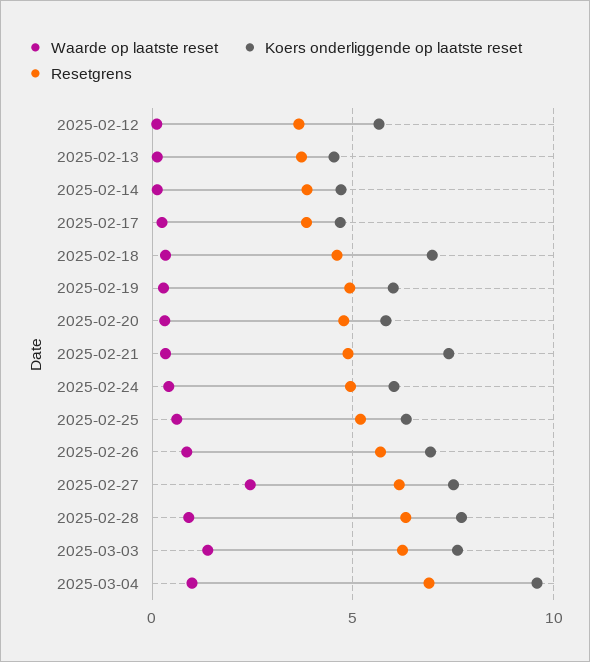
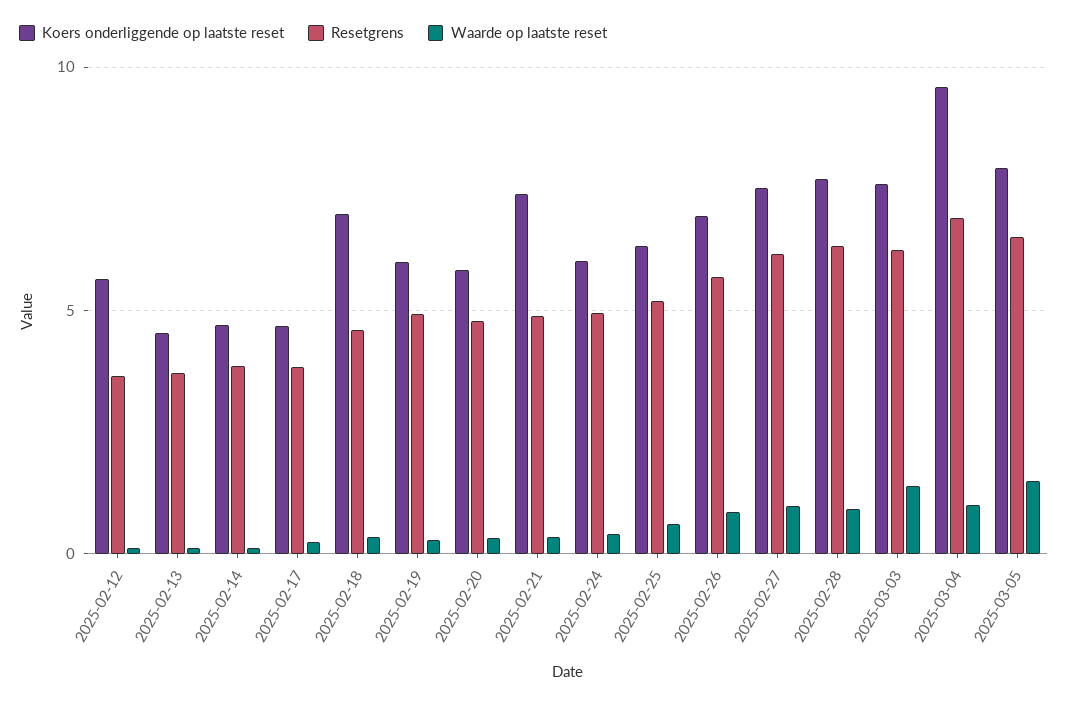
Waarde op laatste reset, 2025-02-27: 2.5 -> 1
Koers onderliggende op laatste reset, 2025-03-05: none -> 8
Resetgrens, 2025-03-05: none -> 6.5
Waarde op laatste reset, 2025-03-05: none -> 1.5

